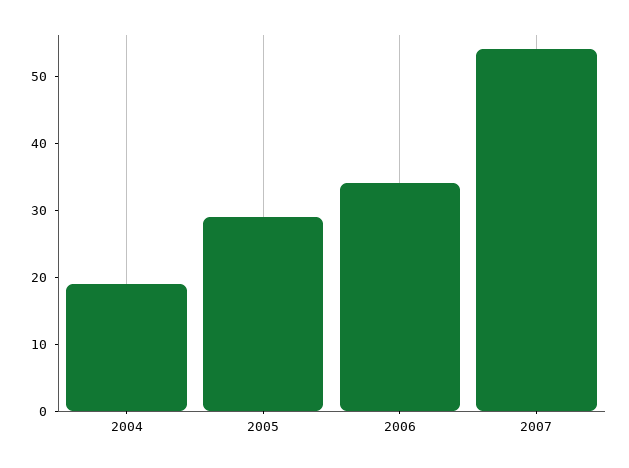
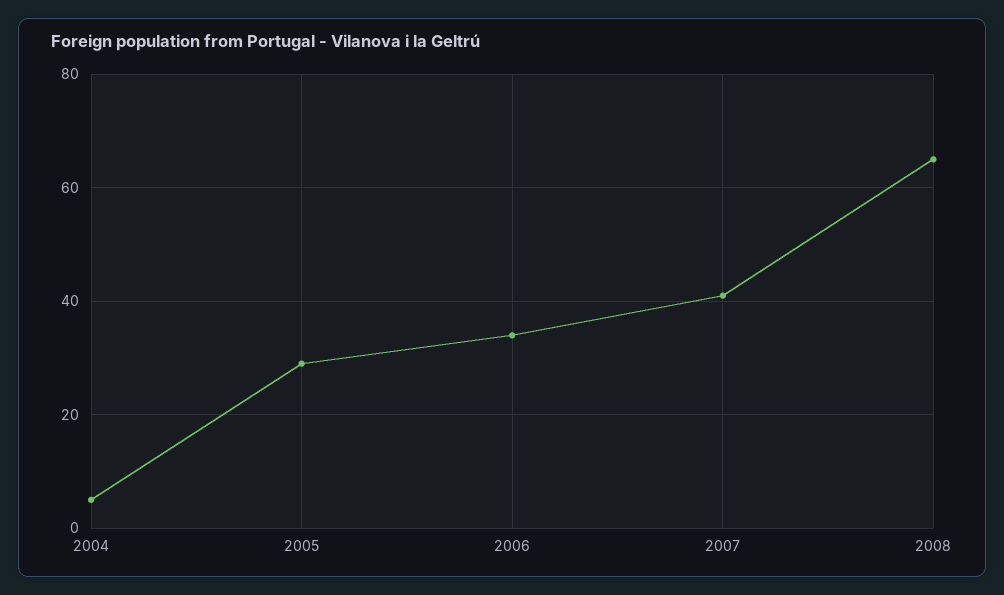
2004: 20 -> 5
2007: 55 -> 40
2008: none -> 65

